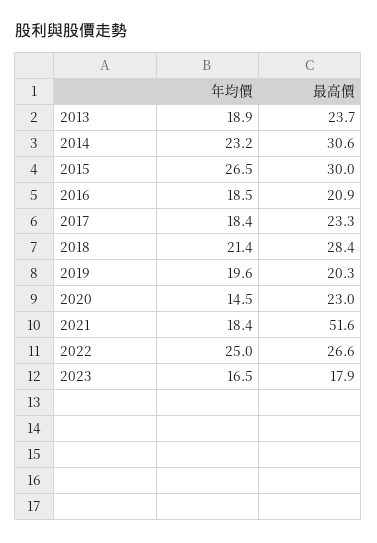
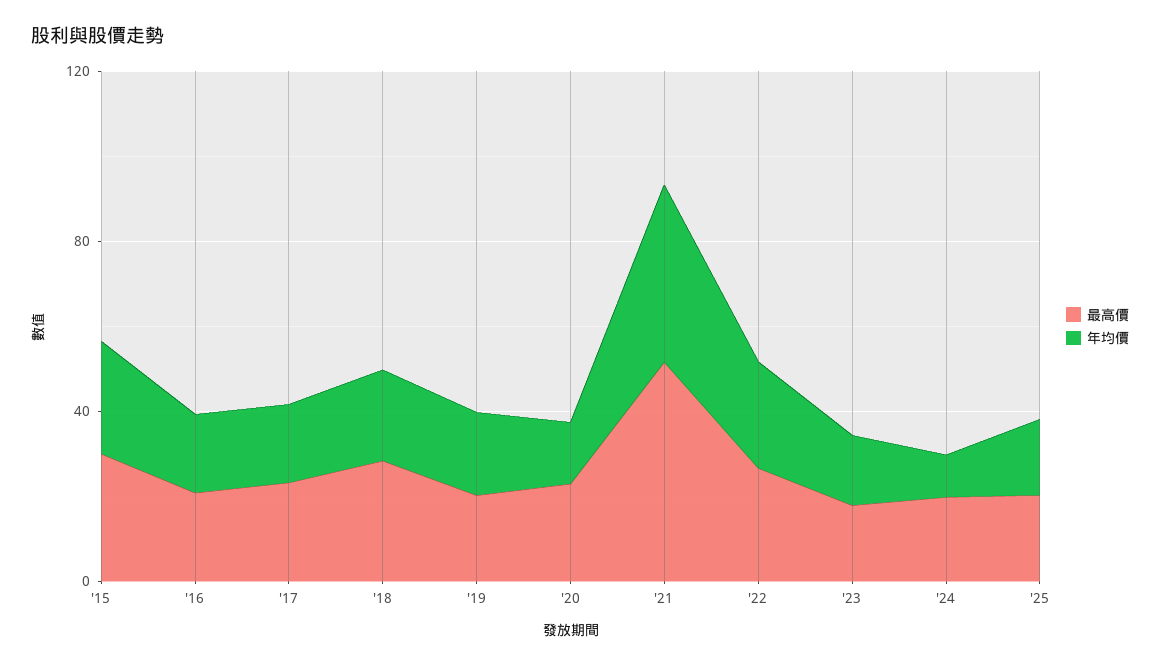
年均價, 2013: 18.9 -> none
最高價, 2013: 23.7 -> none
年均價, 2014: 23.2 -> none
最高價, 2014: 30.6 -> none
年均價, 2021: 18.4 -> 40
最高價, '24: none -> 20
年均價, '24: none -> 10
最高價, '25: none -> 20
年均價, '25: none -> 20

